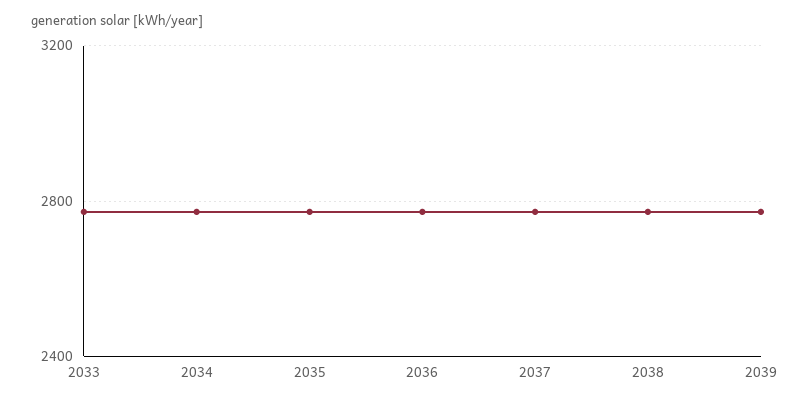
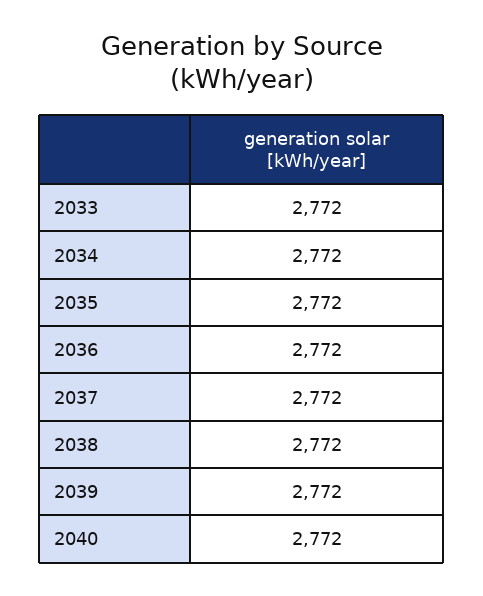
2040: none -> 2772

